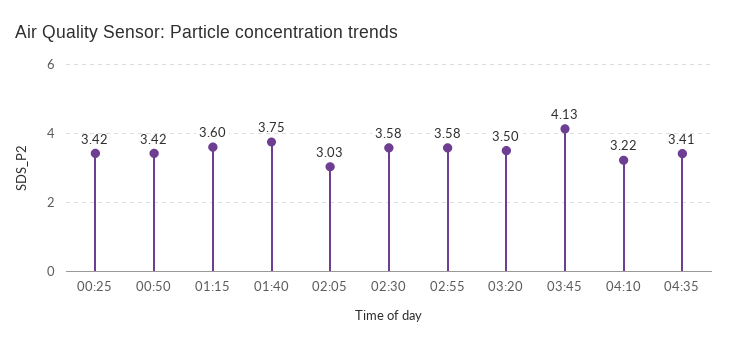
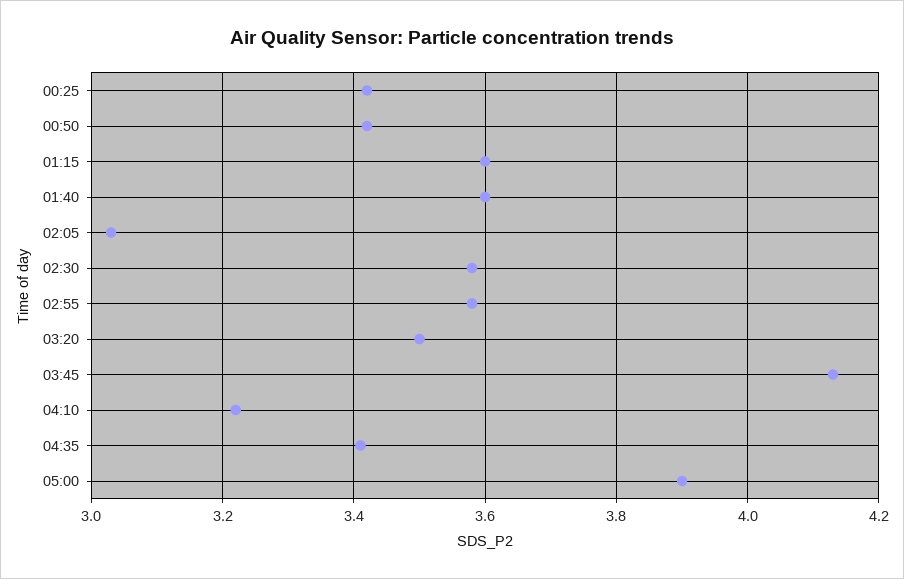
01:40: 3.75 -> 3.6
05:00: none -> 3.9

